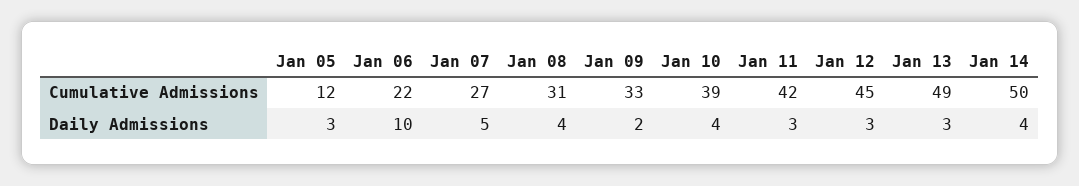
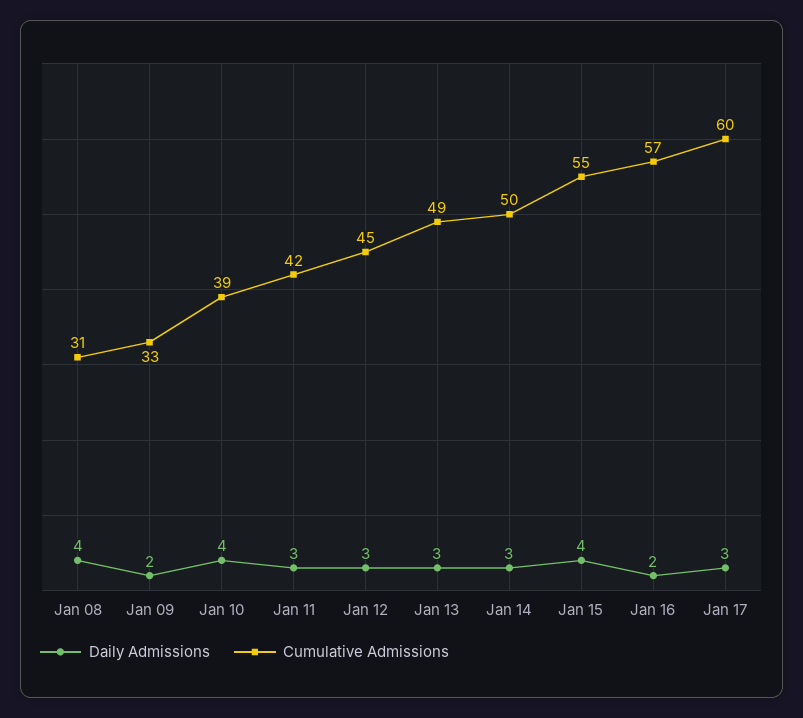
Cumulative Admissions, Jan 05: 12 -> none
Cumulative Admissions, Jan 06: 22 -> none
Cumulative Admissions, Jan 07: 27 -> none
Daily Admissions, Jan 05: 3 -> none
Daily Admissions, Jan 06: 10 -> none
Daily Admissions, Jan 07: 5 -> none
Daily Admissions, Jan 14: 4 -> 3
Daily Admissions, Jan 15: none -> 4
Cumulative Admissions, Jan 15: none -> 55
Daily Admissions, Jan 16: none -> 2
Cumulative Admissions, Jan 16: none -> 57
Daily Admissions, Jan 17: none -> 3
Cumulative Admissions, Jan 17: none -> 60

